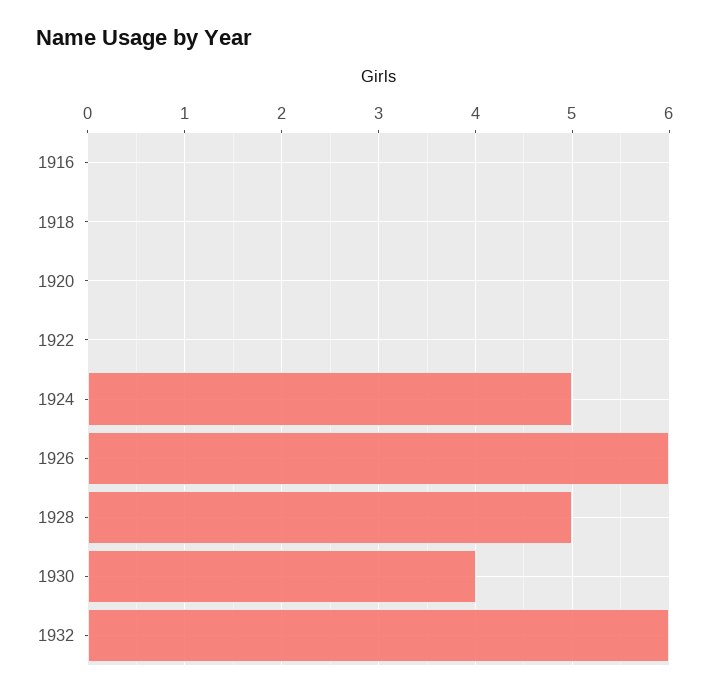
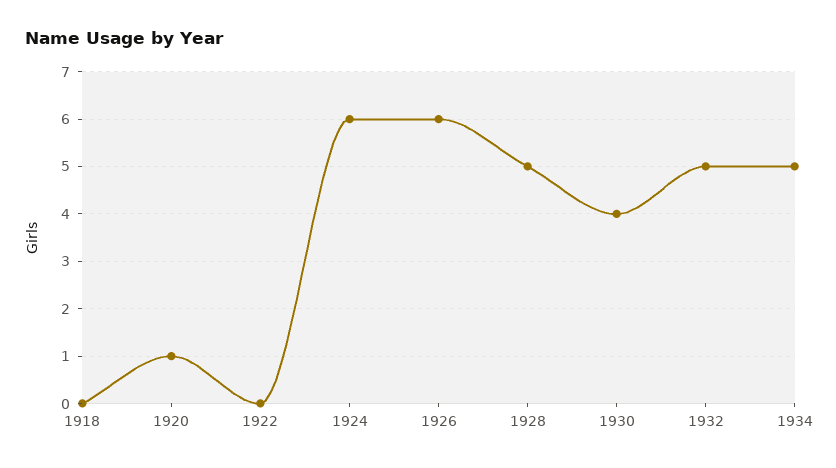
1916: 0 -> none
1920: 0 -> 1
1924: 5 -> 6
1932: 6 -> 5
1934: none -> 5

